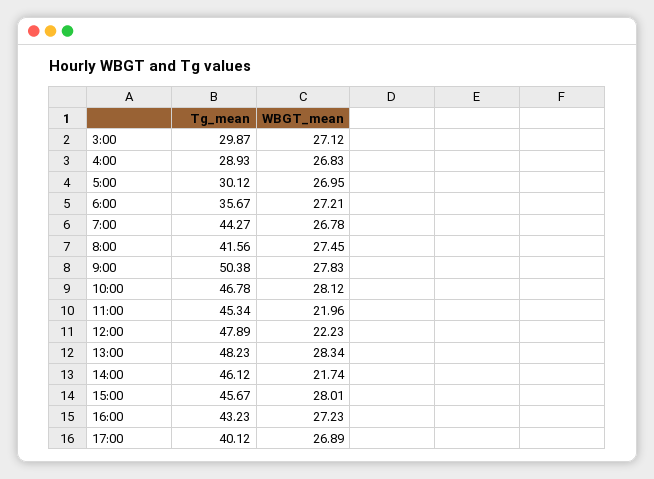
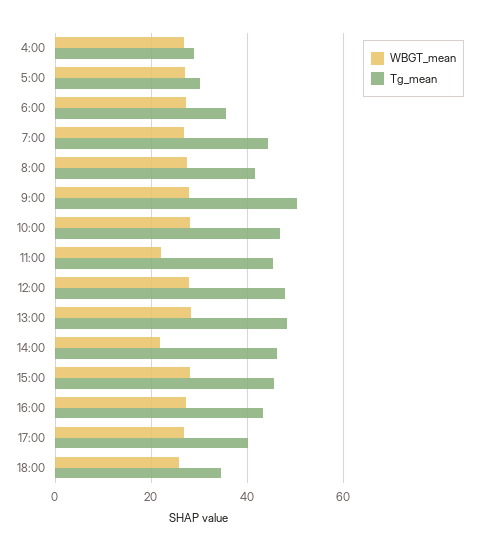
Tg_mean, 3:00: 29.87 -> none
WBGT_mean, 3:00: 27.12 -> none
WBGT_mean, 12:00: 22.23 -> 28
WBGT_mean, 18:00: none -> 26
Tg_mean, 18:00: none -> 34

